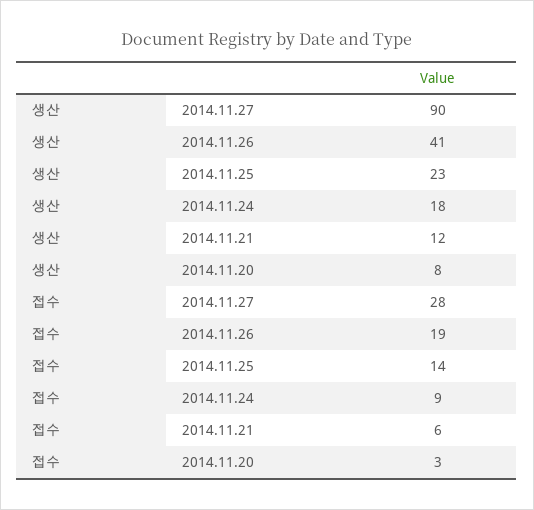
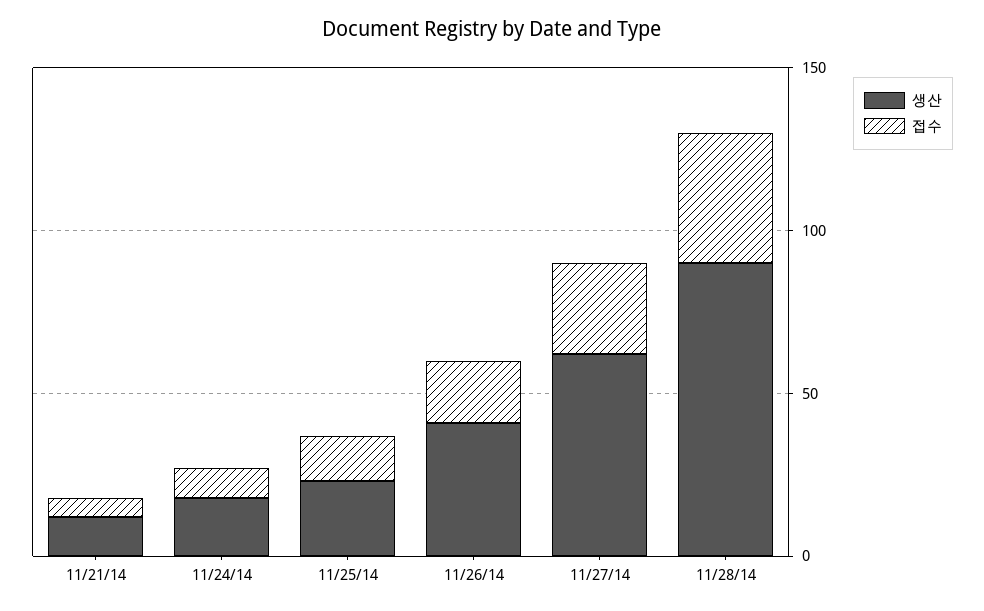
생산, 2014.11.27: 90 -> 60
생산, 2014.11.20: 8 -> none
접수, 2014.11.20: 3 -> none
생산, 11/28/14: none -> 90
접수, 11/28/14: none -> 40

